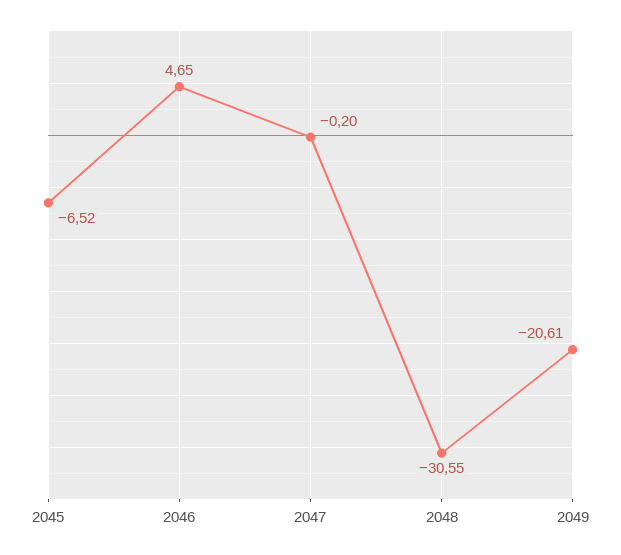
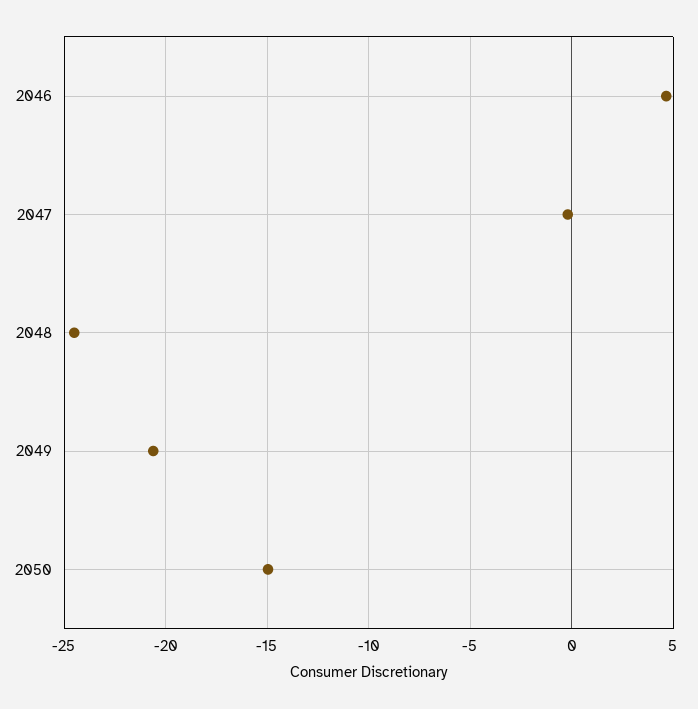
2045: -6.52 -> none
2048: -30.55 -> -24.5
2050: none -> -15

